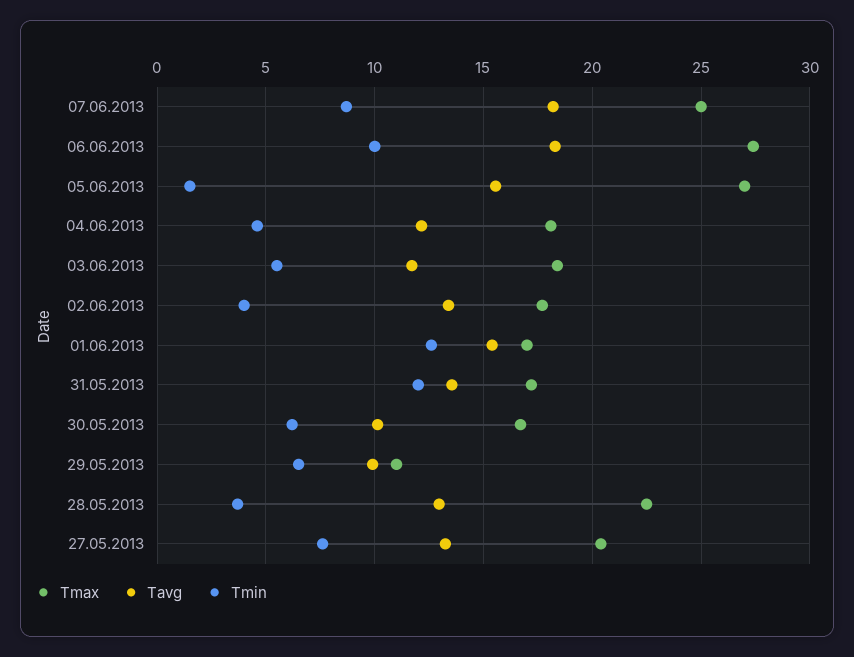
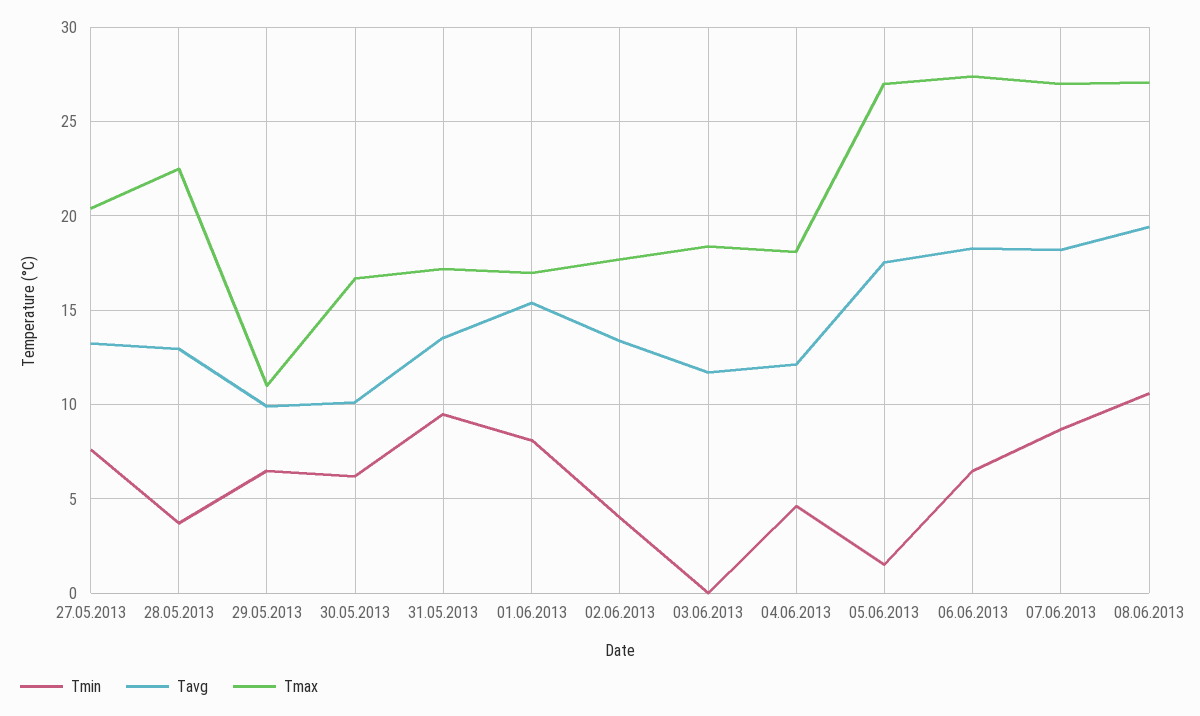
Tmax, 07.06.2013: 25 -> 27
Tmin, 06.06.2013: 10 -> 6.5
Tavg, 05.06.2013: 15.5 -> 17.5
Tmin, 03.06.2013: 5.5 -> 0
Tmin, 01.06.2013: 12.5 -> 8
Tmin, 31.05.2013: 12 -> 9.5
Tmin, 08.06.2013: none -> 10.5
Tavg, 08.06.2013: none -> 19.5
Tmax, 08.06.2013: none -> 27

